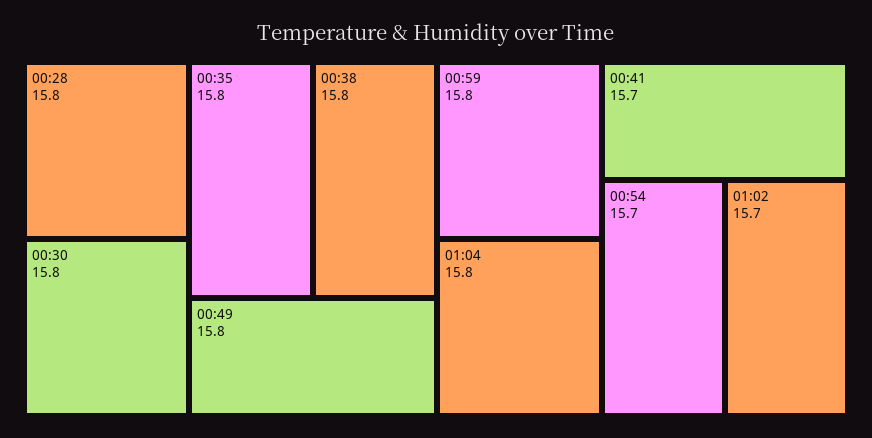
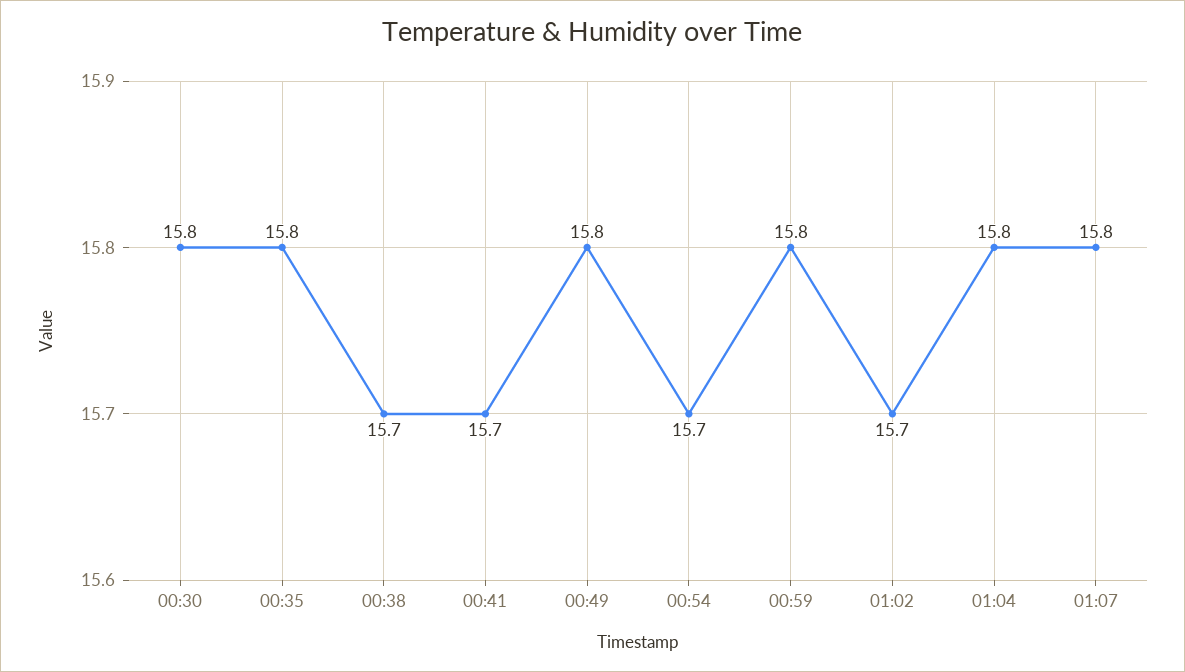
00:28: 15.8 -> none
00:38: 15.8 -> 15.7
01:07: none -> 15.8

